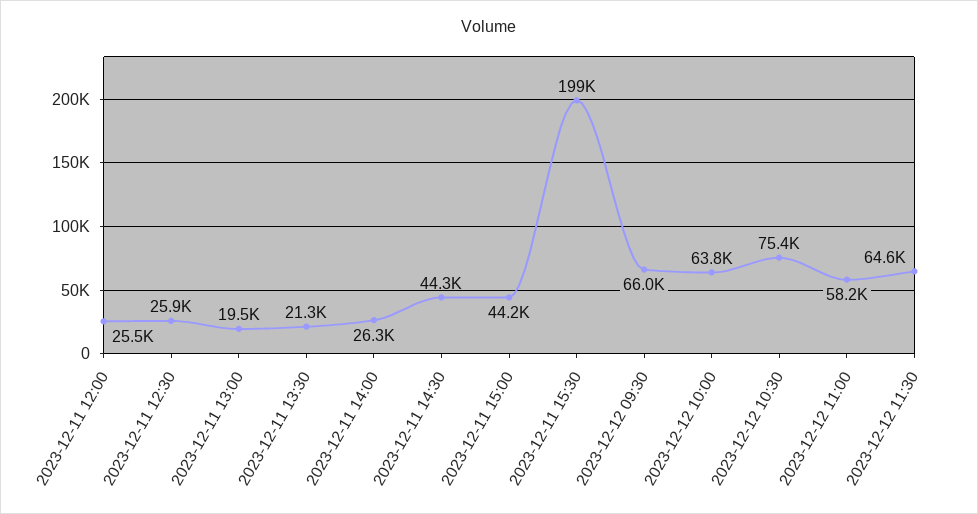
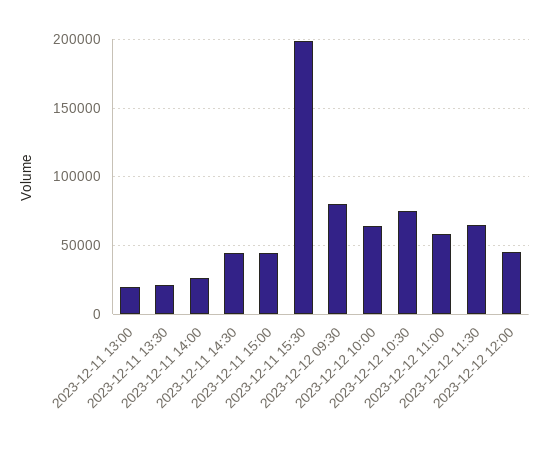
2023-12-11 12:00: 25500 -> none
2023-12-11 12:30: 25900 -> none
2023-12-12 09:30: 66000 -> 80000
2023-12-12 12:00: none -> 45000

